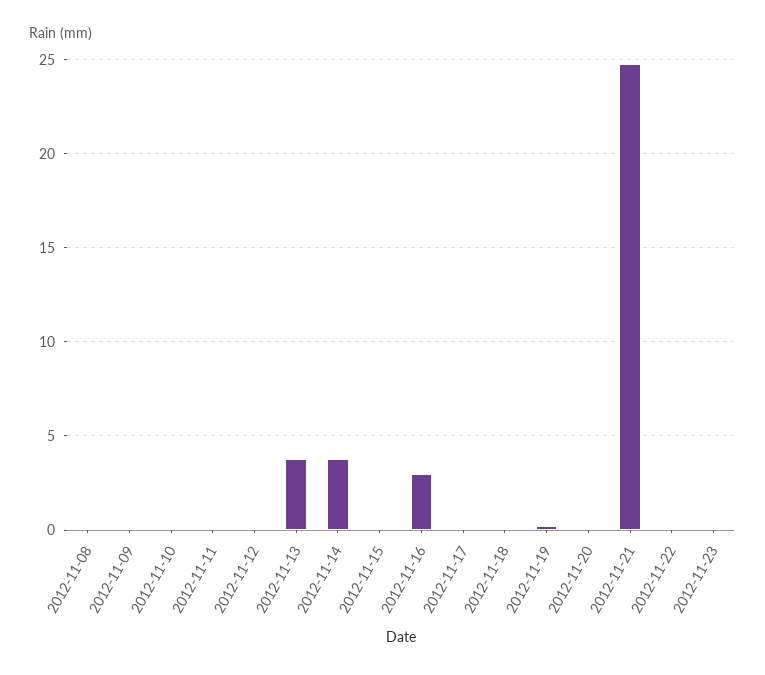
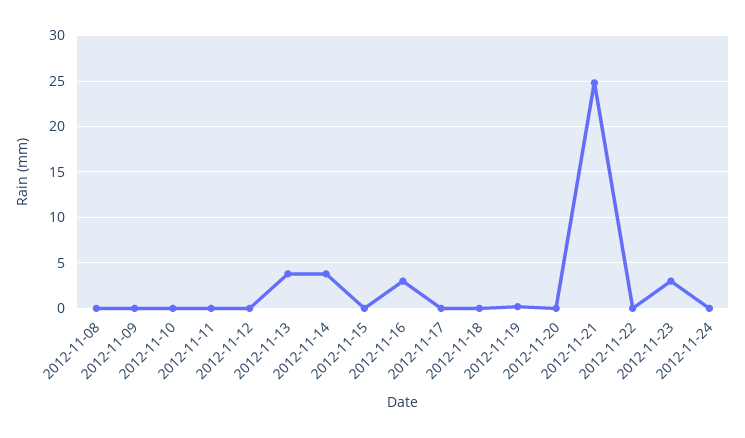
2012-11-23: 0 -> 3
2012-11-24: none -> 0

